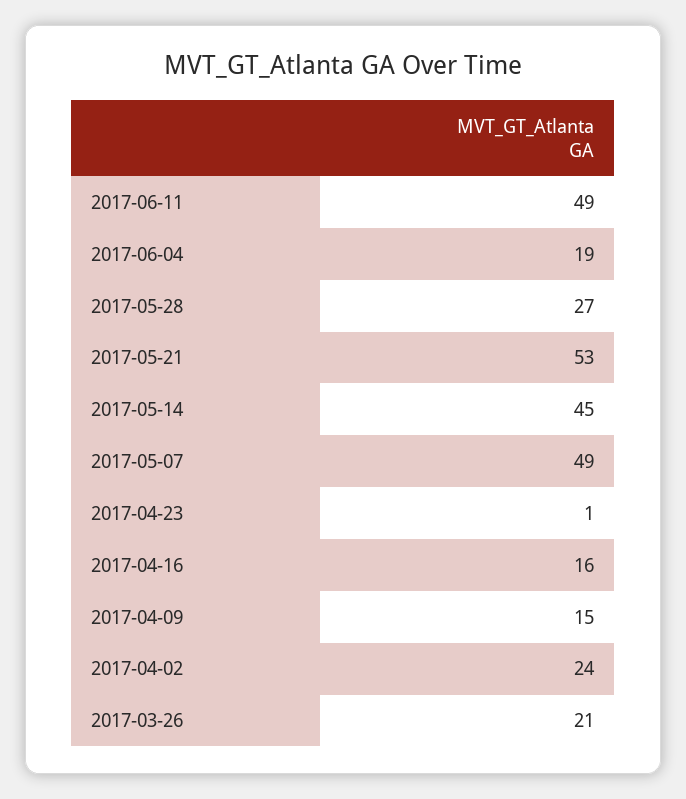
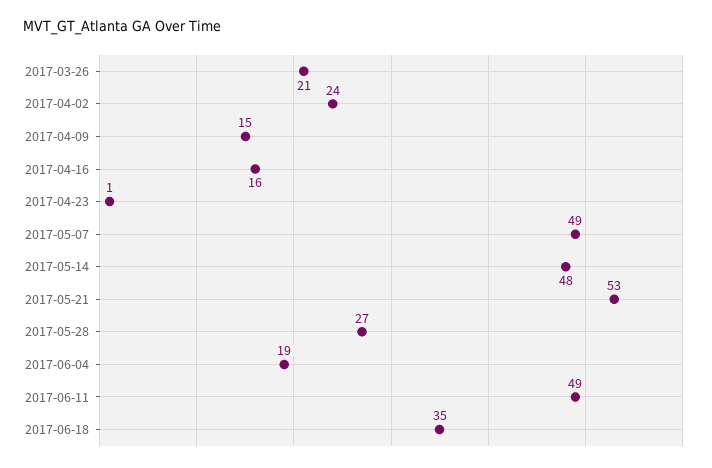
2017-05-14: 45 -> 48
2017-06-18: none -> 35

